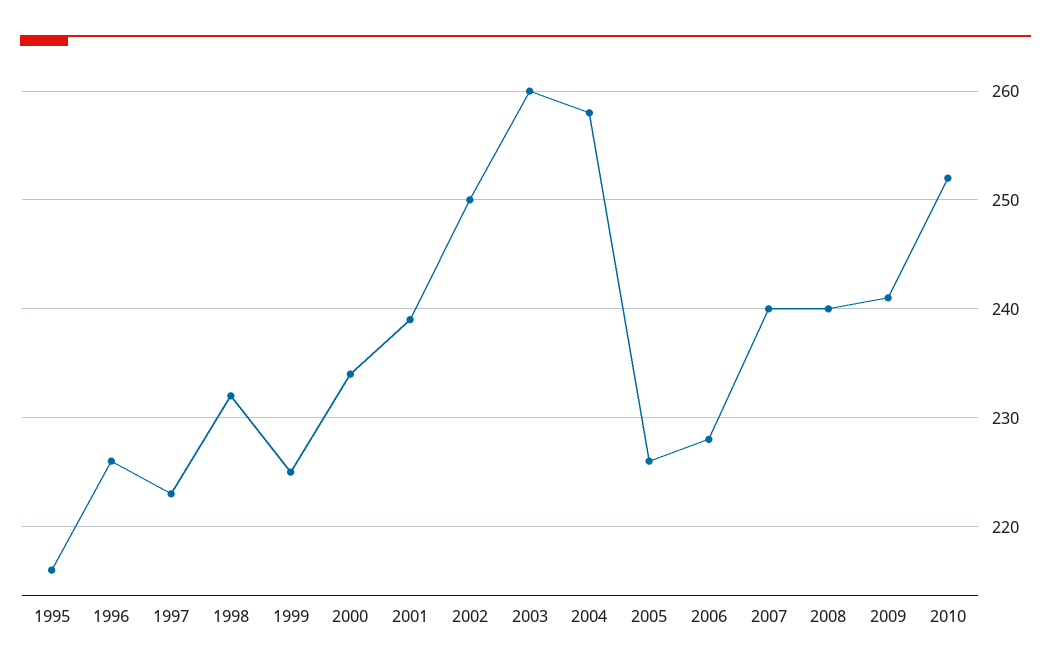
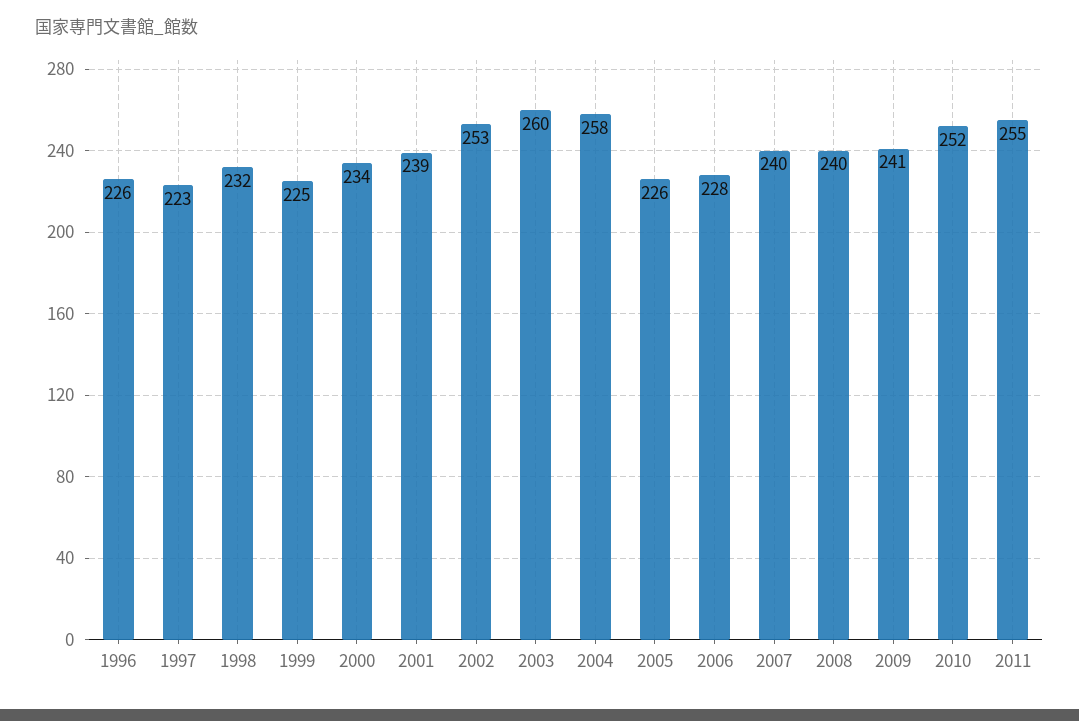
1995: 216 -> none
2002: 250 -> 253
2011: none -> 255

